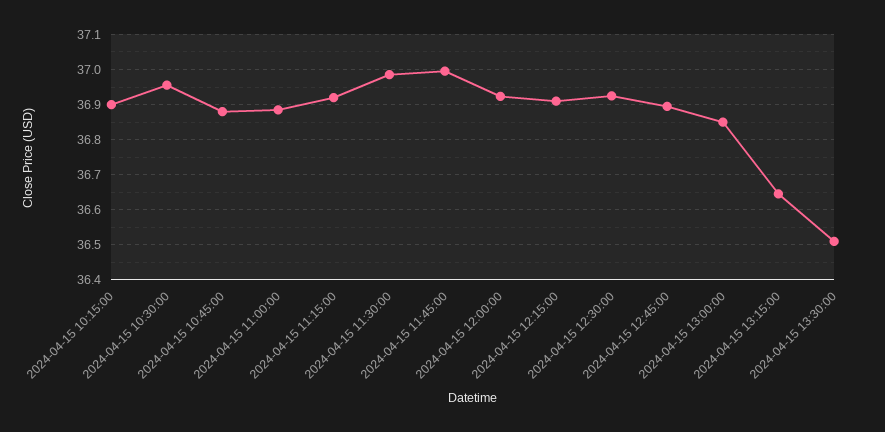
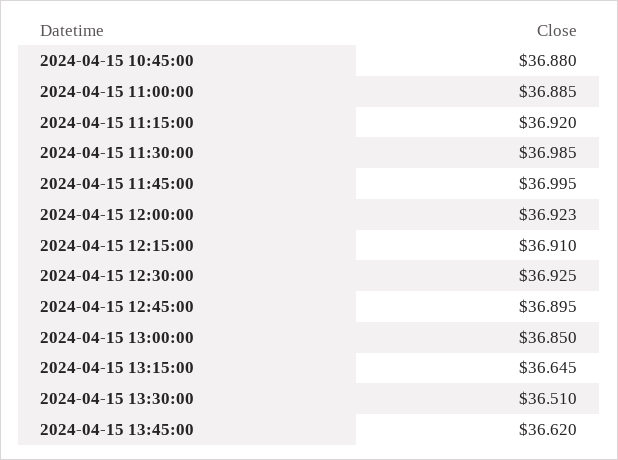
2024-04-15 10:15:00: 36.9 -> none
2024-04-15 10:30:00: 36.96 -> none
2024-04-15 13:45:00: none -> 36.62

